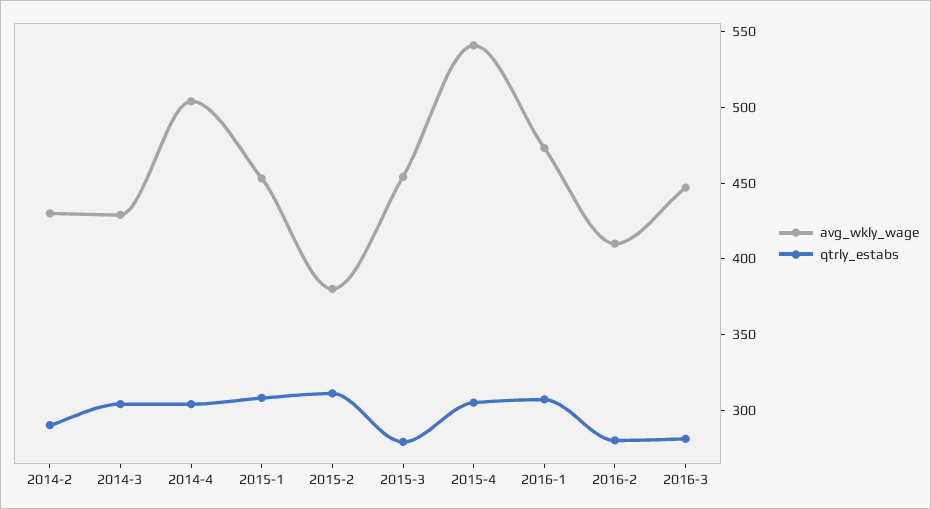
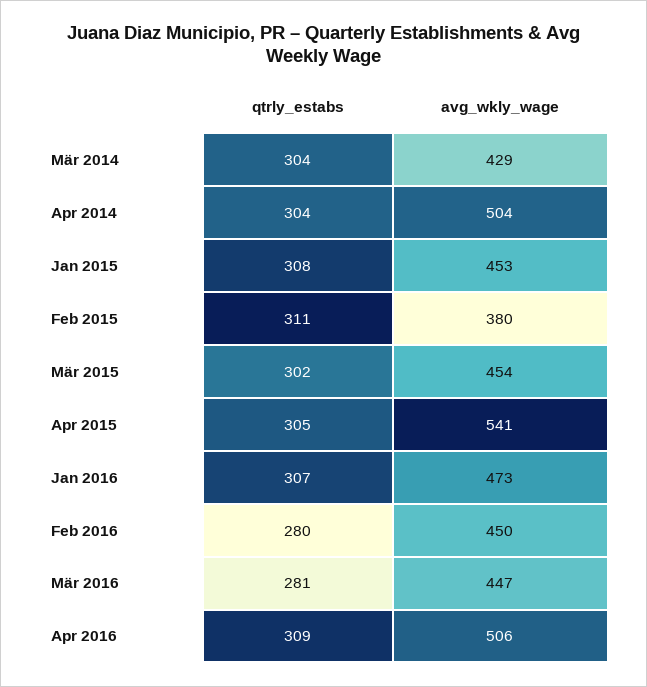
avg_wkly_wage, 2014-2: 430 -> none
qtrly_estabs, 2014-2: 290 -> none
qtrly_estabs, 2015-3: 280 -> 302
avg_wkly_wage, 2016-2: 410 -> 450
qtrly_estabs, Apr 2016: none -> 309
avg_wkly_wage, Apr 2016: none -> 506

